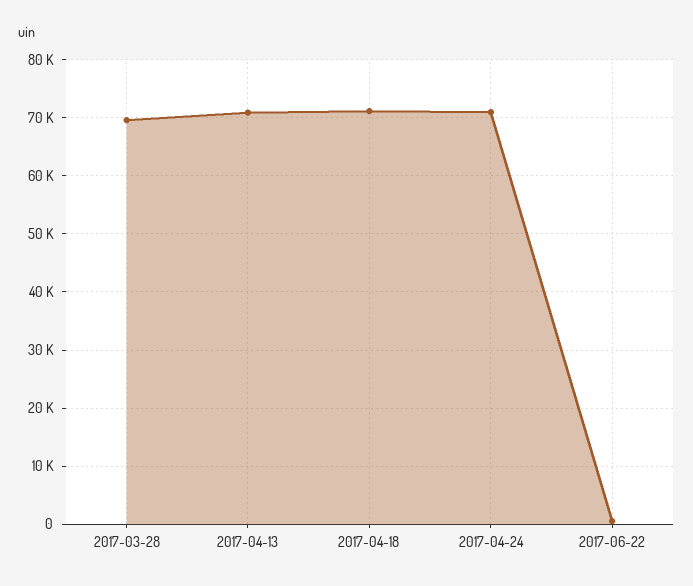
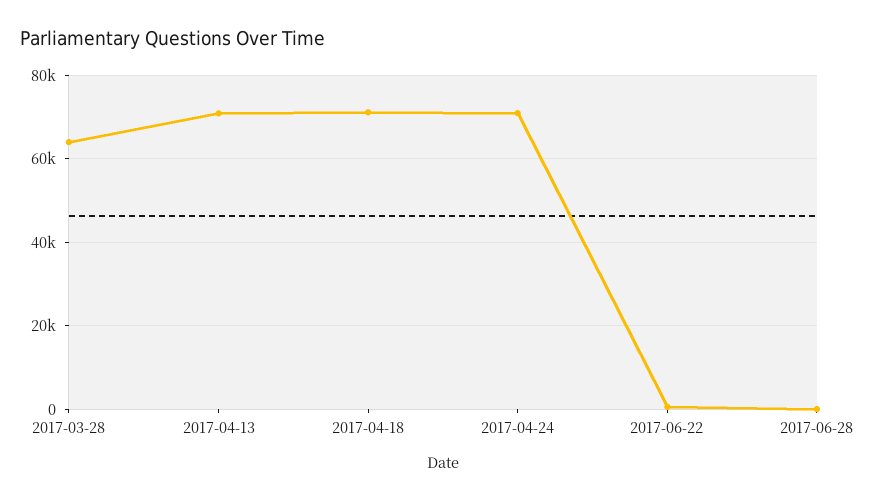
2017-03-28: 70000 -> 64000
2017-06-28: none -> 0

